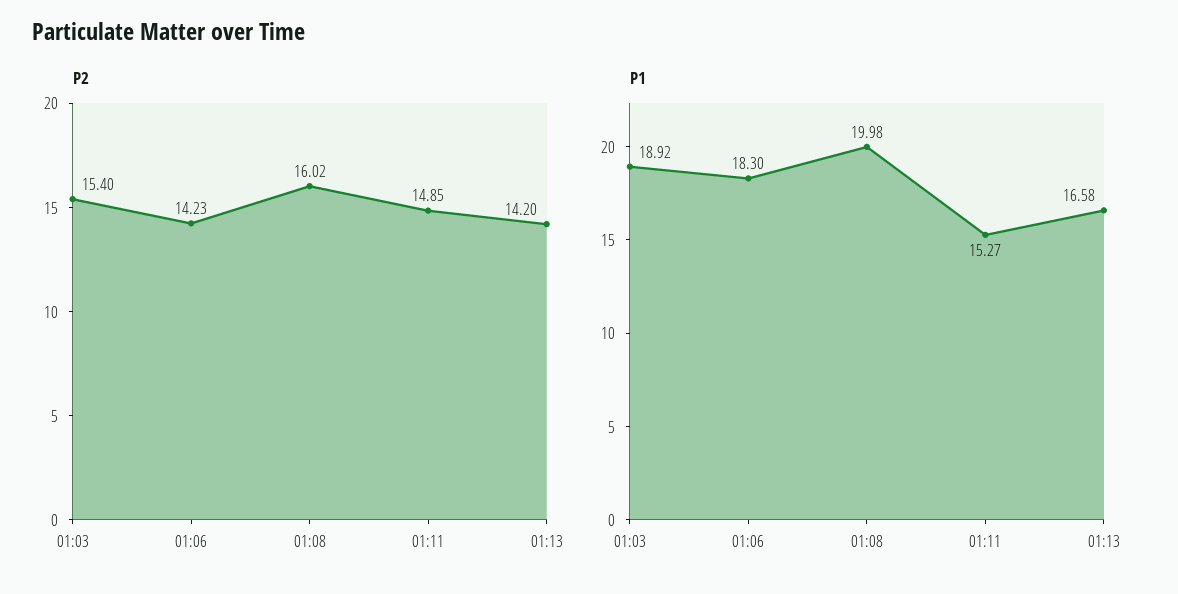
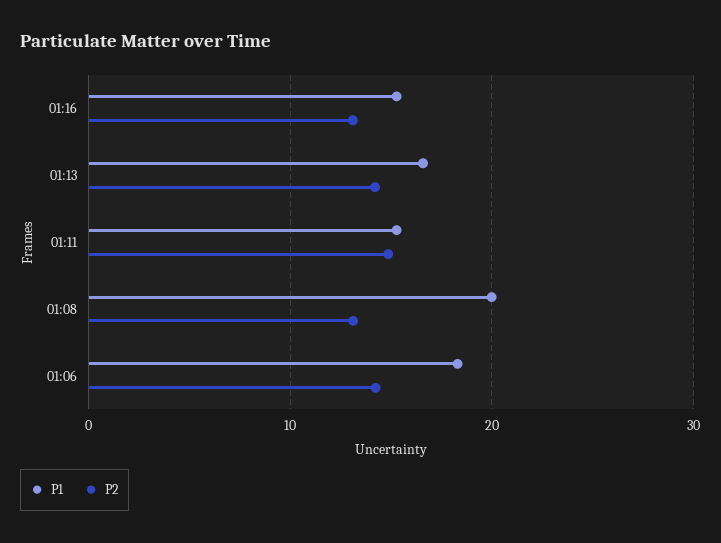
P2, 01:03: 15.4 -> none
P2, 01:08: 16.02 -> 13
P1, 01:03: 18.92 -> none
P1, 01:16: none -> 15
P2, 01:16: none -> 13

